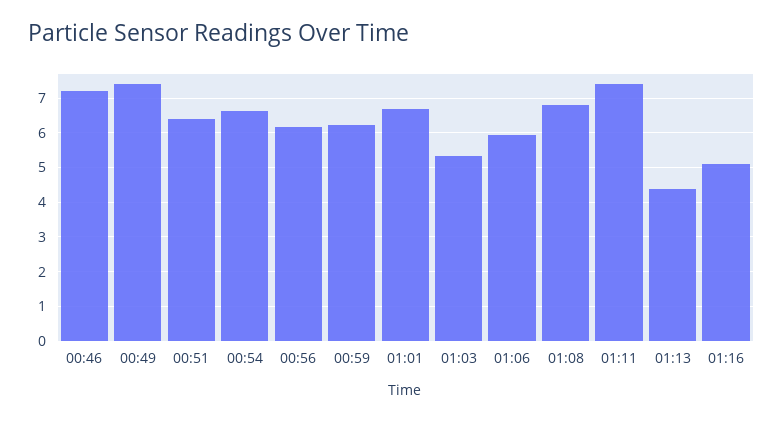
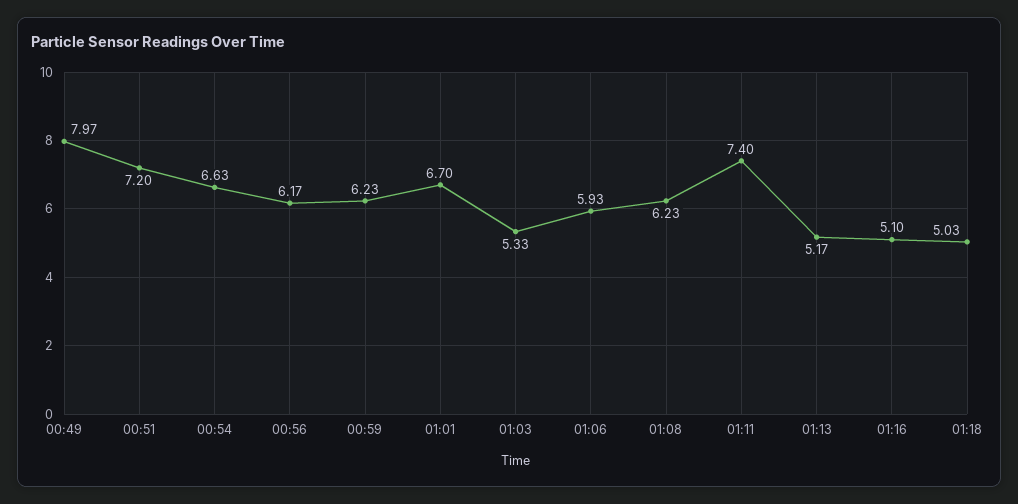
00:46: 7.2 -> none
00:49: 7.4 -> 7.97
00:51: 6.4 -> 7.2
01:08: 6.8 -> 6.23
01:13: 4.4 -> 5.17
01:18: none -> 5.03

